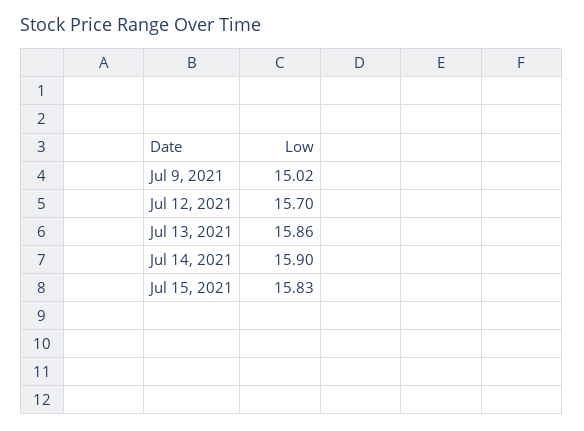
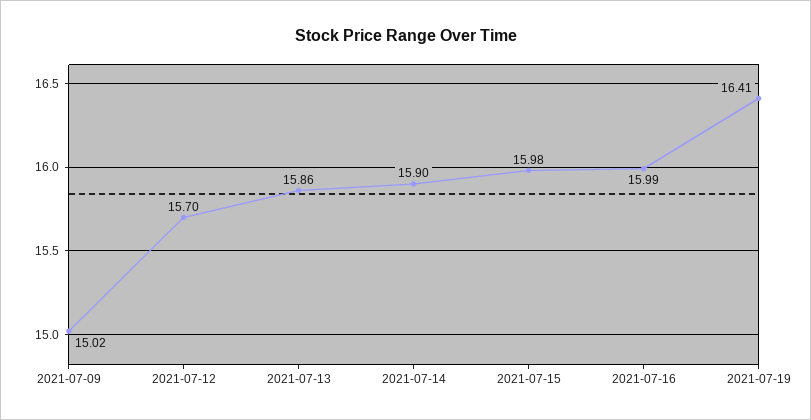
Jul 15, 2021: 15.83 -> 15.98
2021-07-16: none -> 15.99
2021-07-19: none -> 16.41

